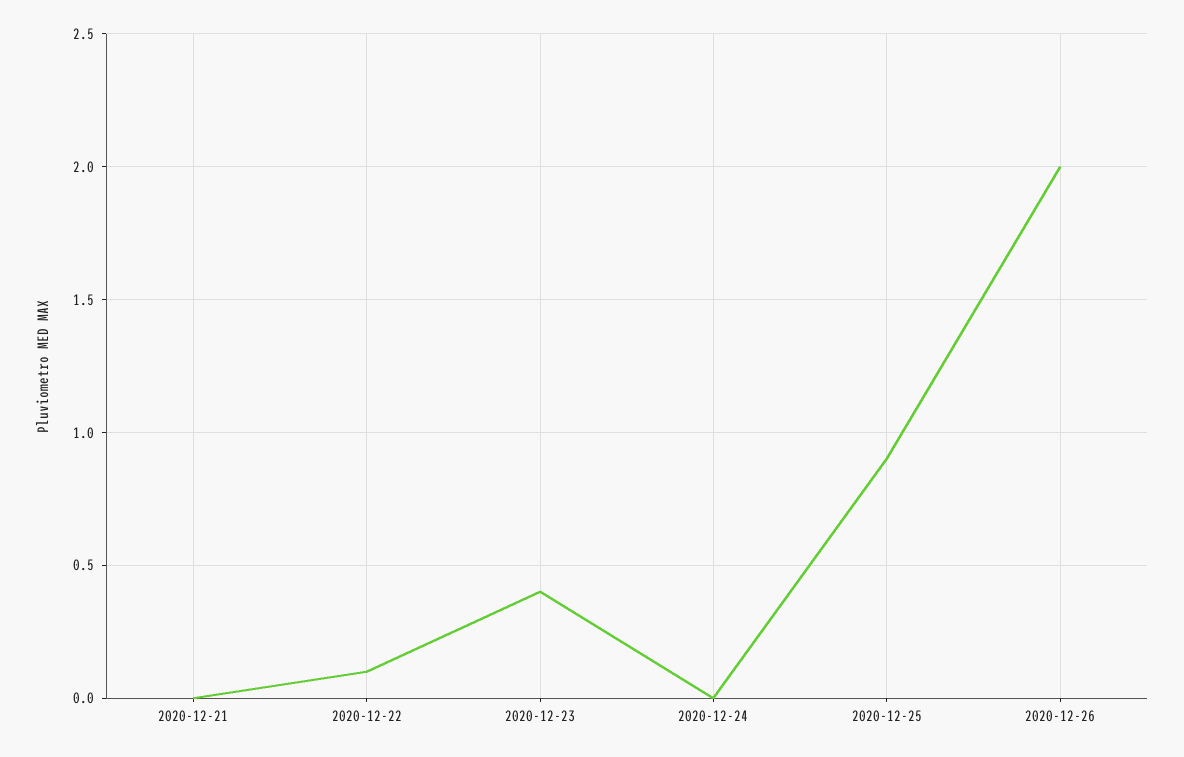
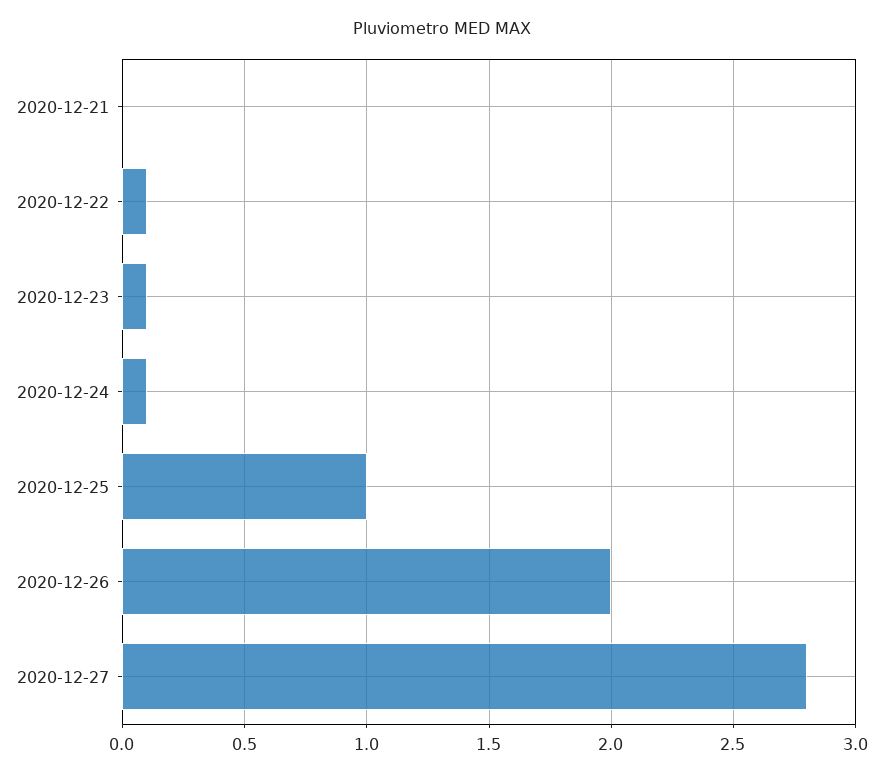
2020-12-23: 0.4 -> 0.1
2020-12-24: 0 -> 0.1
2020-12-25: 0.9 -> 1
2020-12-27: none -> 2.8

